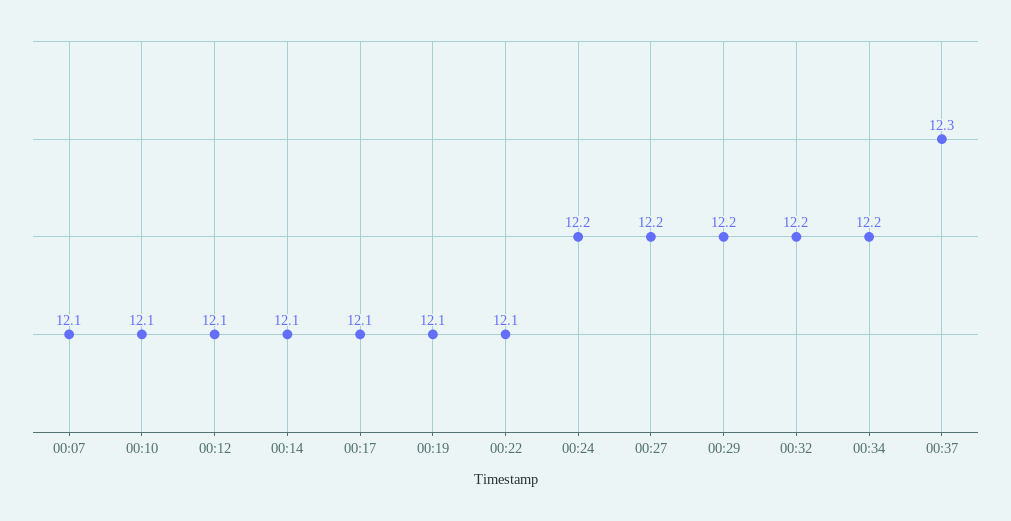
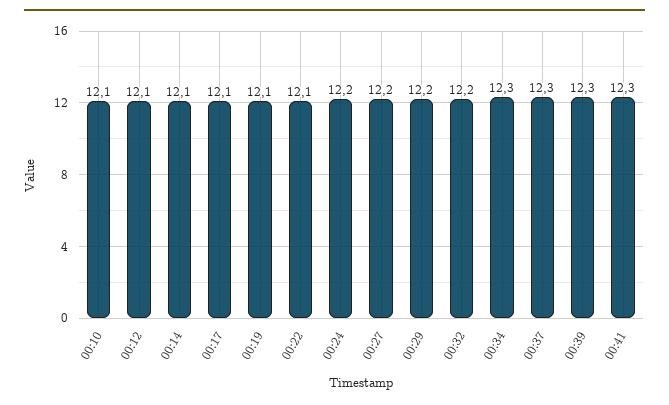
00:07: 12.1 -> none
00:34: 12.2 -> 12.3
00:39: none -> 12.3
00:41: none -> 12.3

